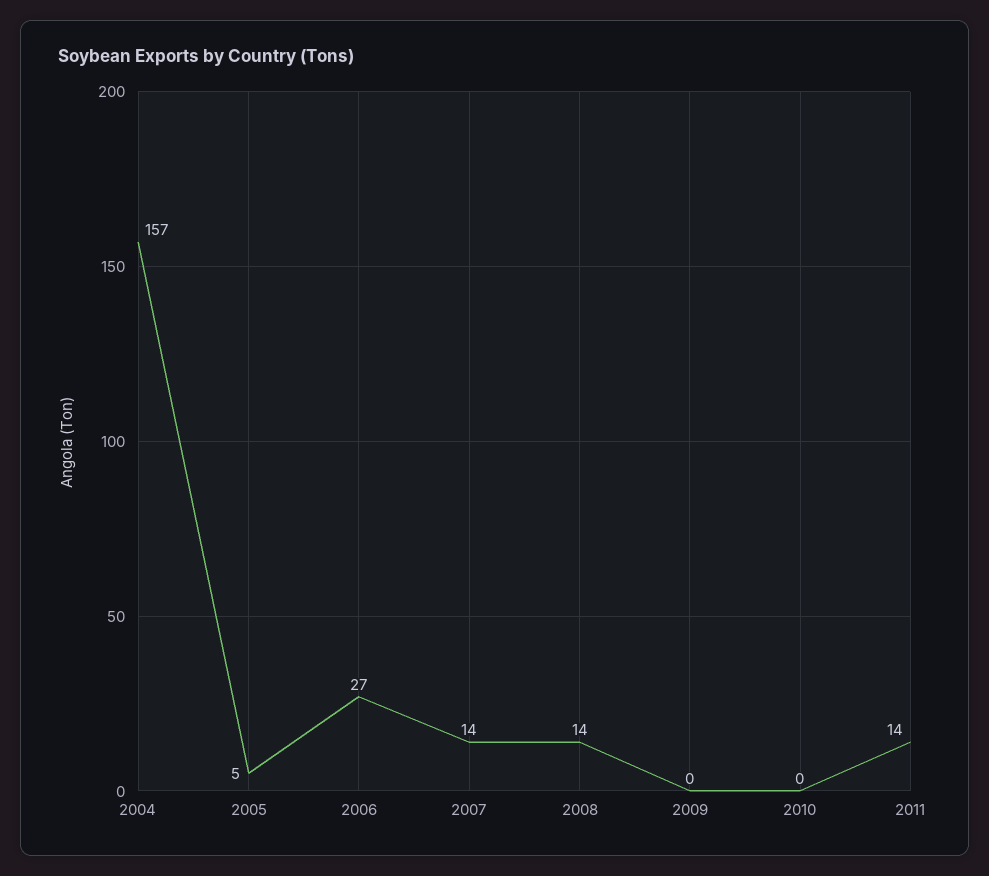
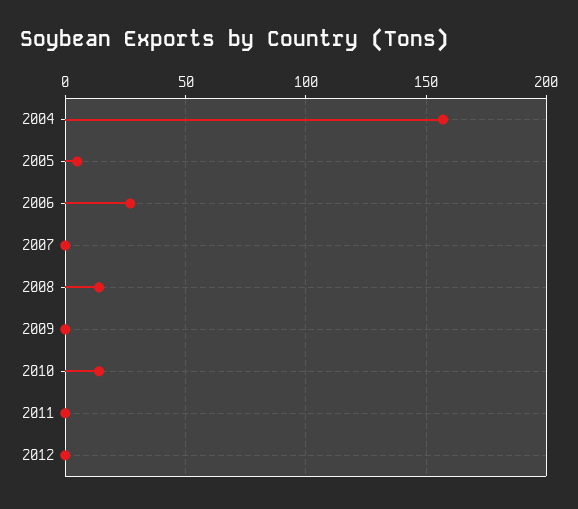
2007: 14 -> 0
2010: 0 -> 15
2011: 14 -> 0
2012: none -> 0

